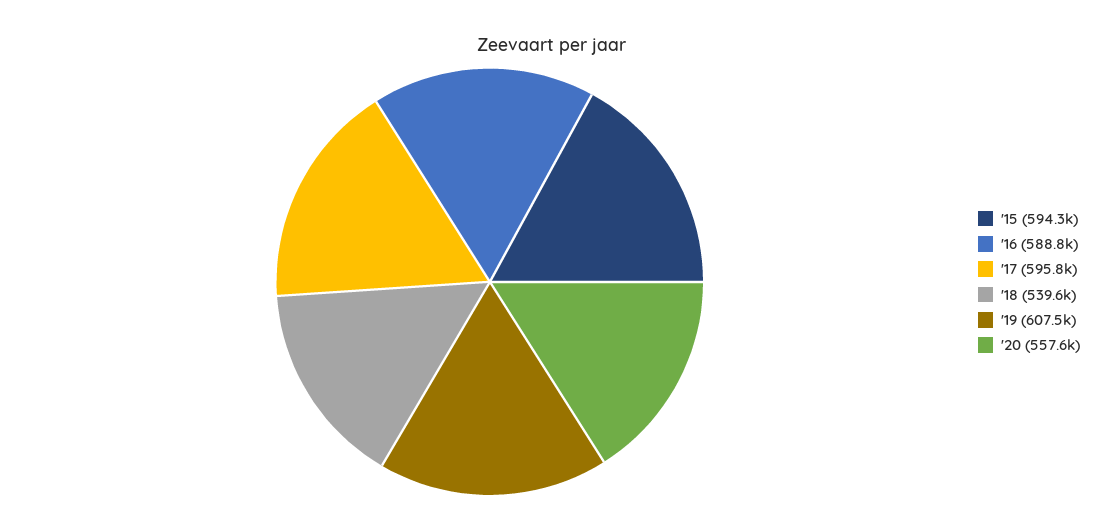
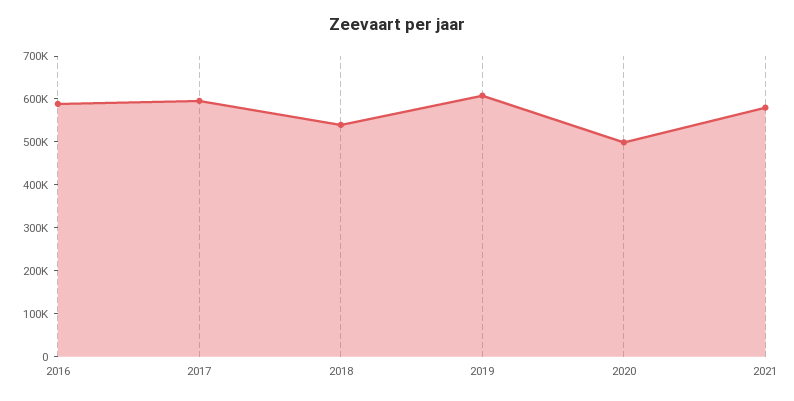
'15: 594300 -> none
'20: 557600 -> 500000
2021: none -> 580000

